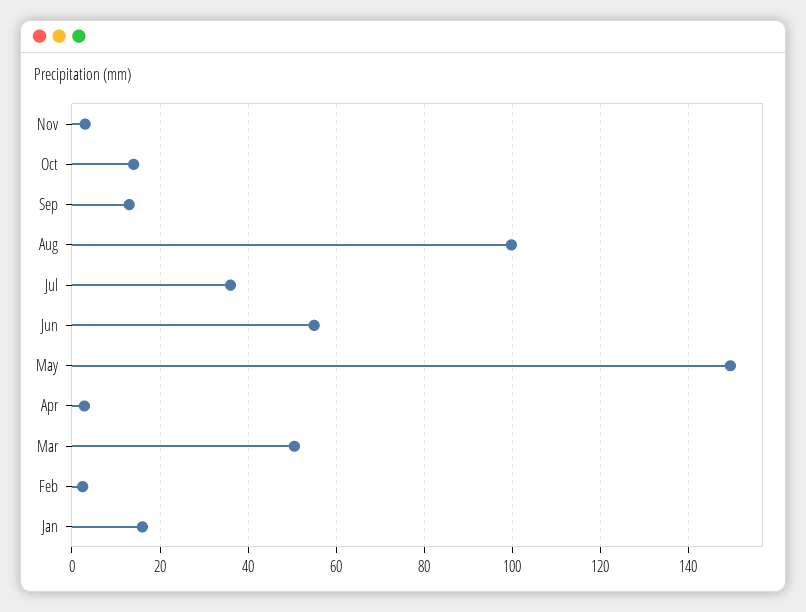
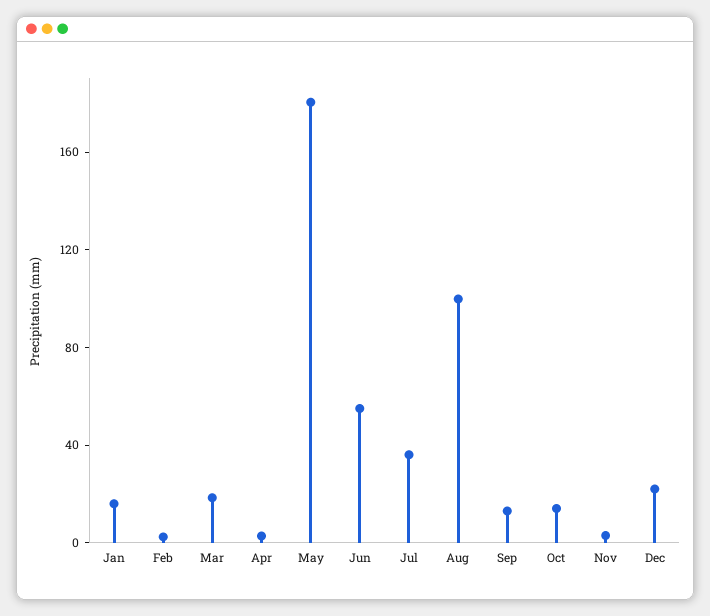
May: 150 -> 180
Mar: 50 -> 20
Dec: none -> 20

